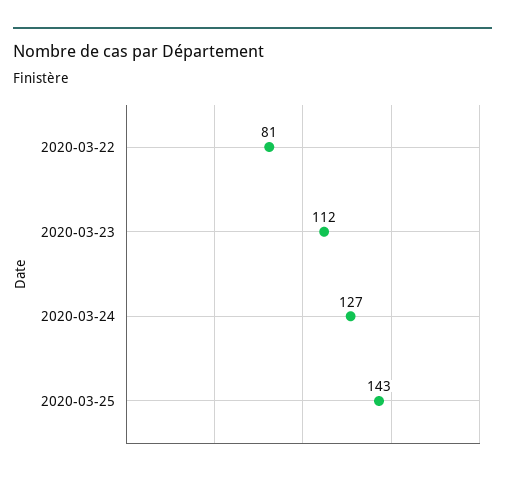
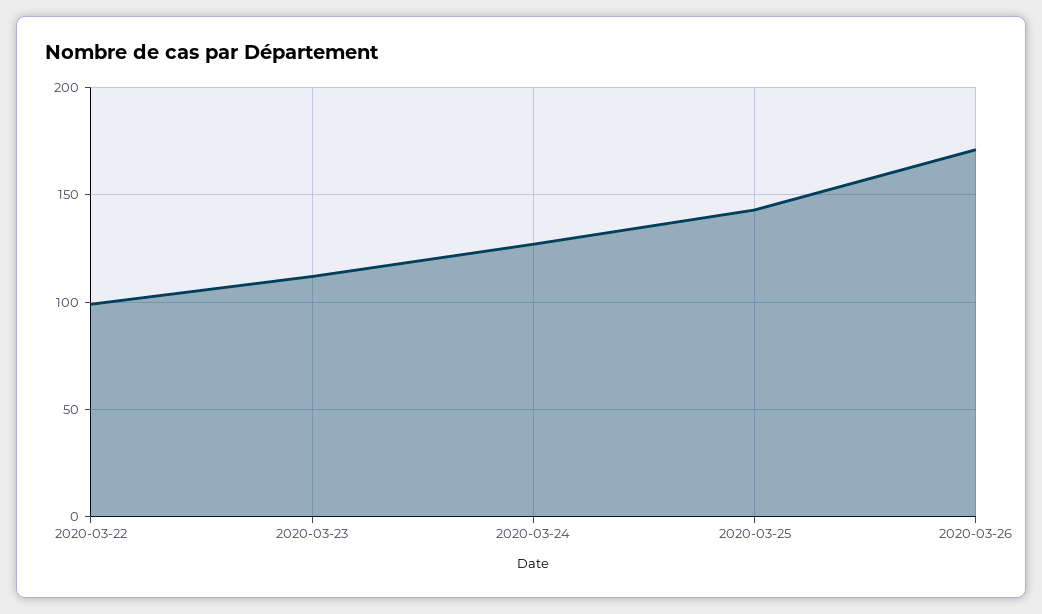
2020-03-22: 81 -> 100
2020-03-26: none -> 170

